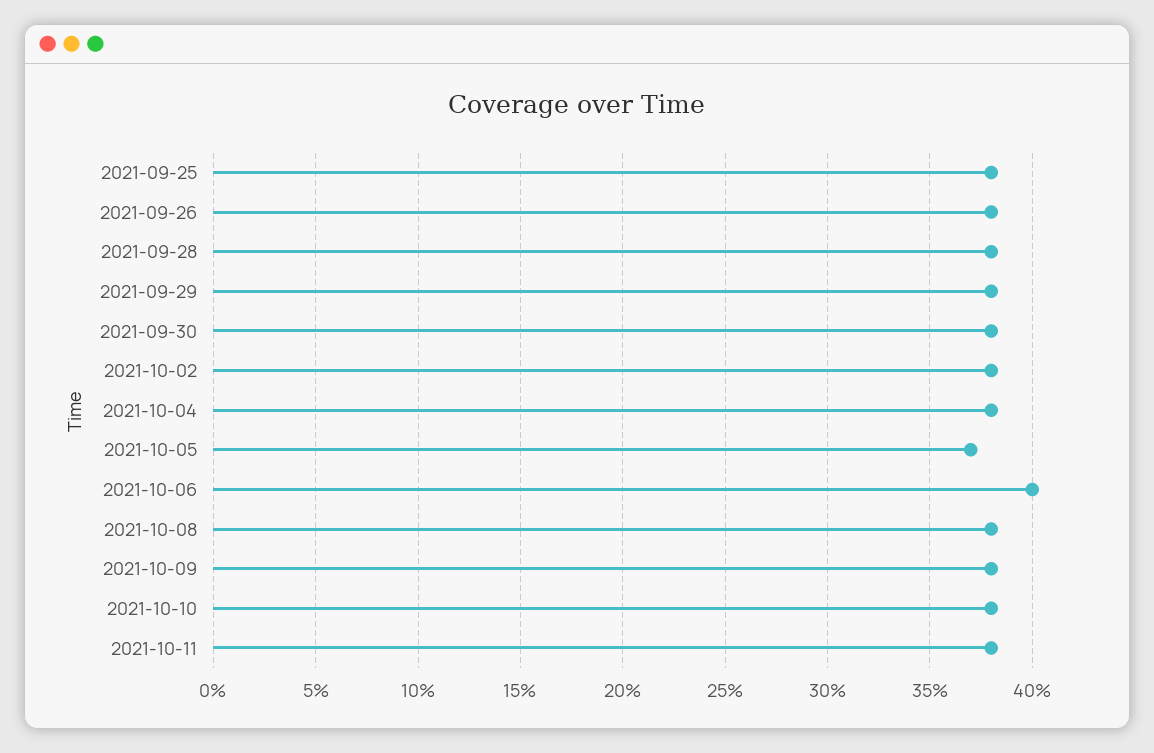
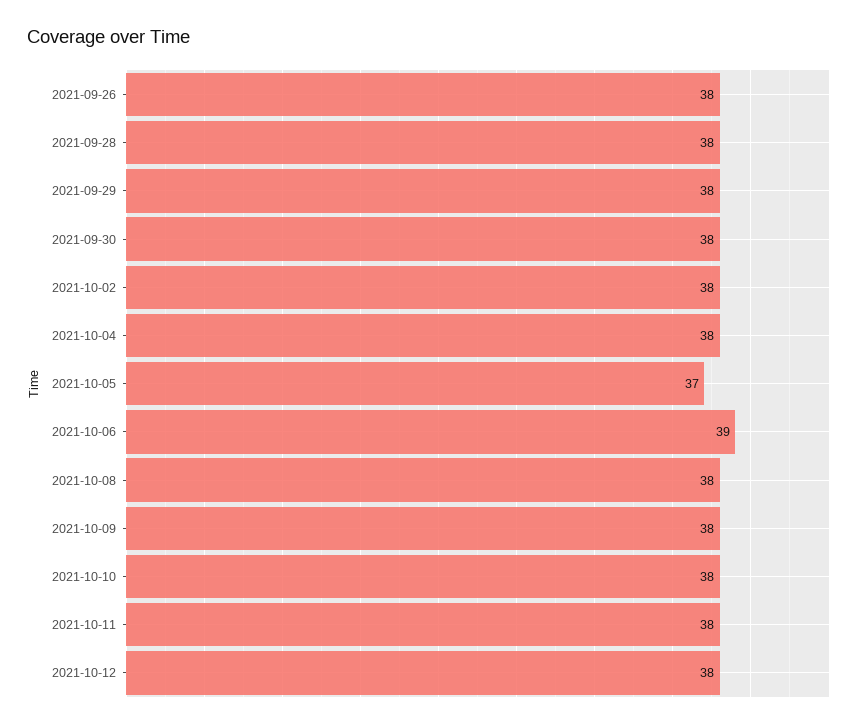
2021-09-25: 38 -> none
2021-10-06: 40 -> 39
2021-10-12: none -> 38

